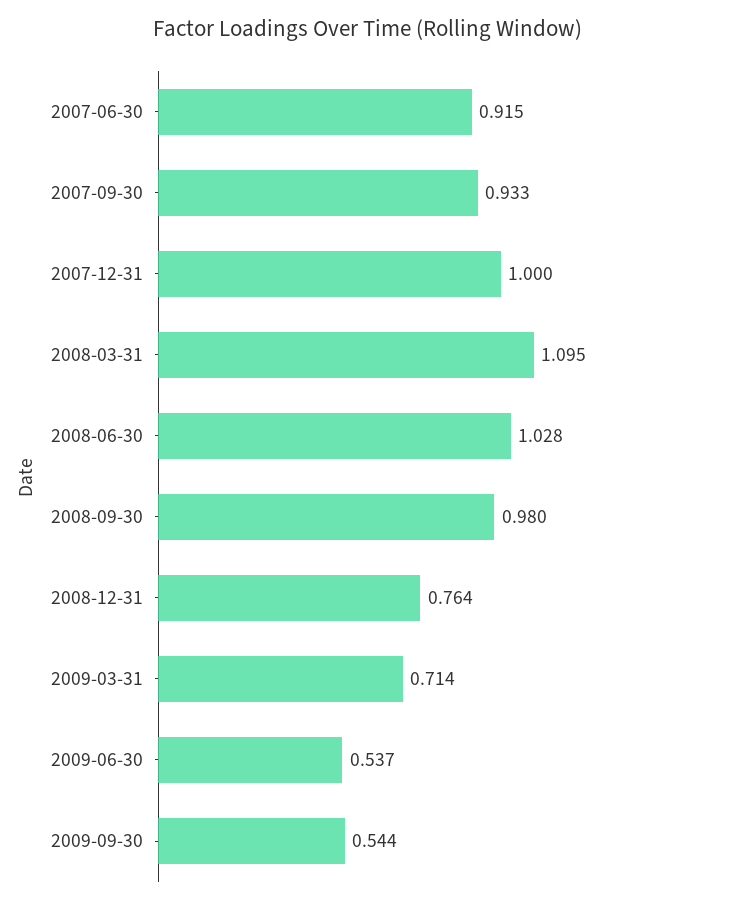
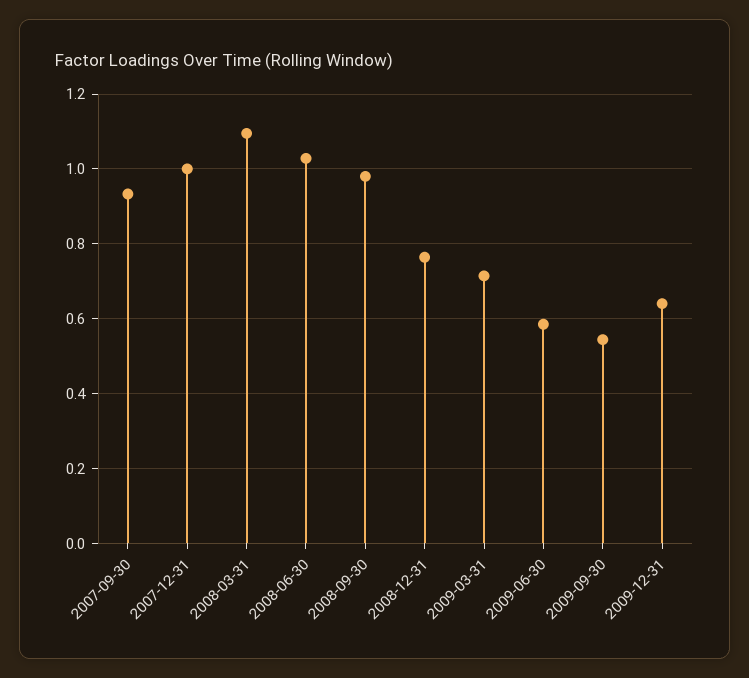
2007-06-30: 0.915 -> none
2009-06-30: 0.537 -> 0.58
2009-12-31: none -> 0.64

